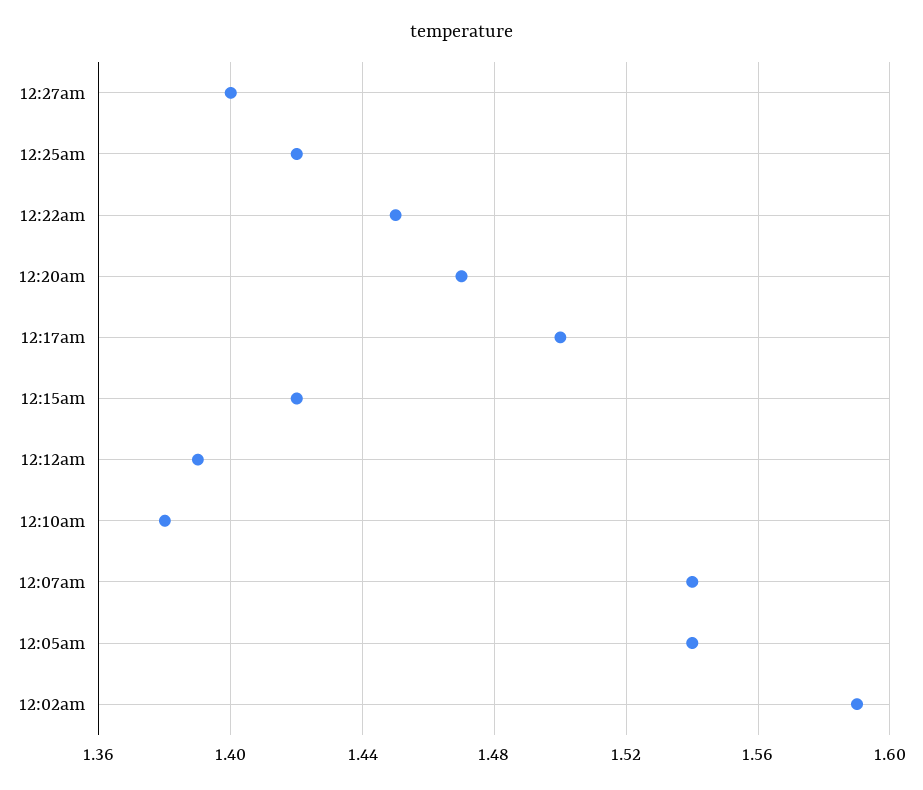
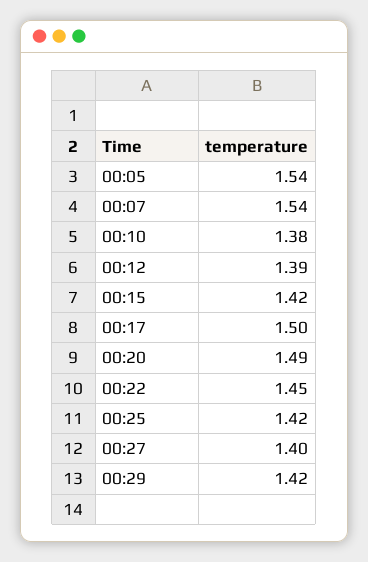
12:20am: 1.47 -> 1.49
12:02am: 1.59 -> none
00:29: none -> 1.42

